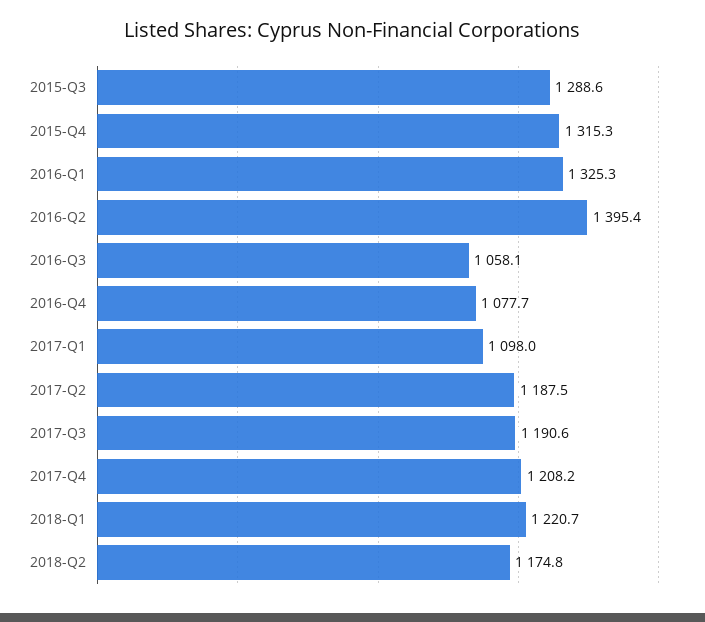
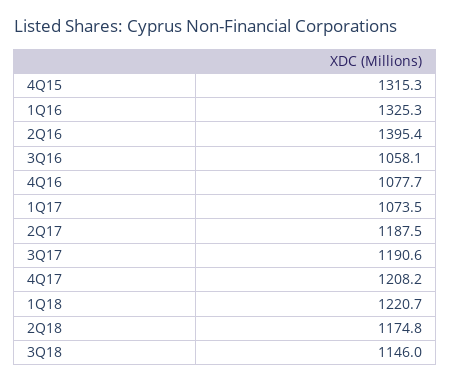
2015-Q3: 1288.6 -> none
2017-Q1: 1098 -> 1073.5
3Q18: none -> 1146

